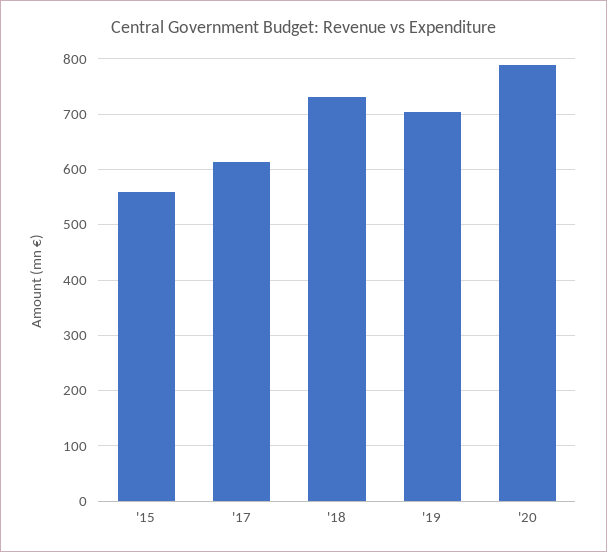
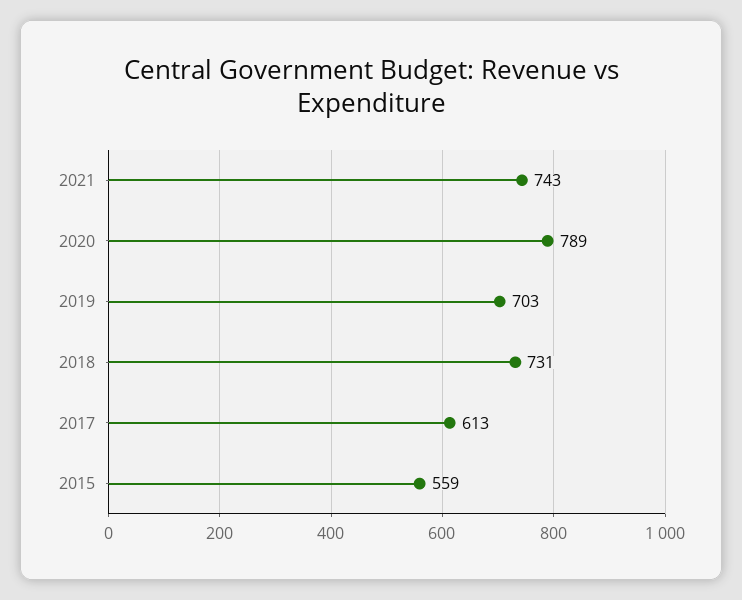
2021: none -> 743

